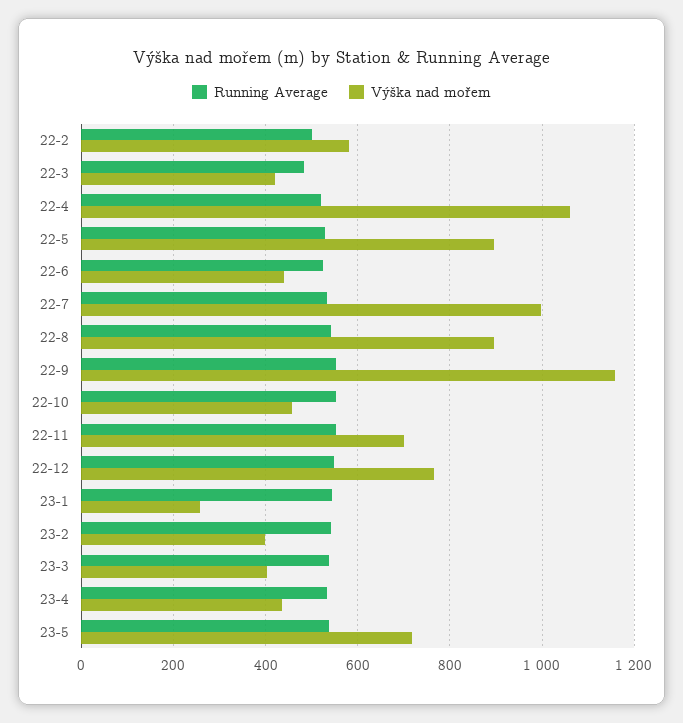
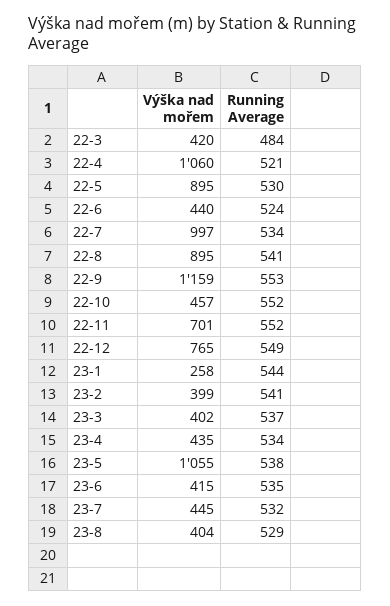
Running Average, 22-2: 500 -> none
Výška nad mořem, 22-2: 580 -> none
Výška nad mořem, 23-5: 720 -> 1055
Výška nad mořem, 23-6: none -> 415
Running Average, 23-6: none -> 535
Výška nad mořem, 23-7: none -> 445
Running Average, 23-7: none -> 532
Výška nad mořem, 23-8: none -> 404
Running Average, 23-8: none -> 529

